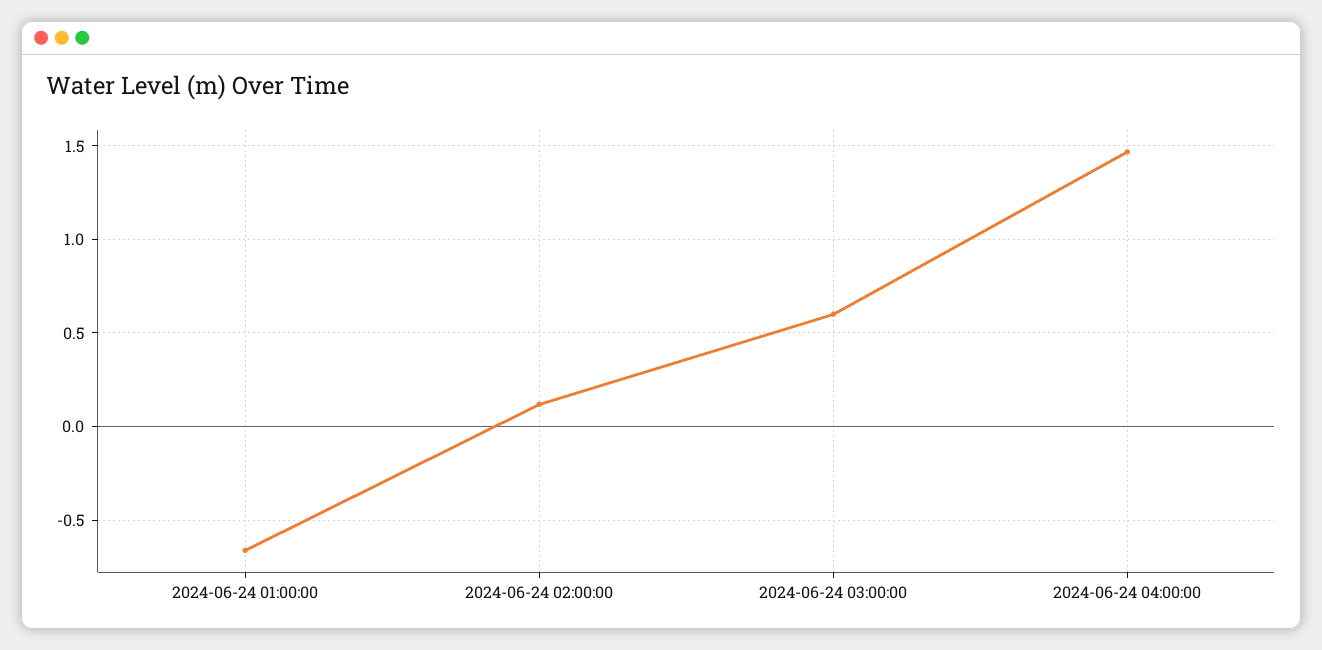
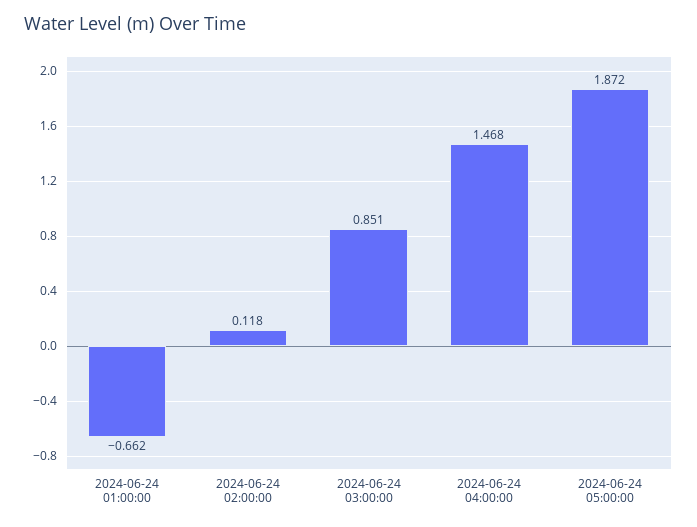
2024-06-24 03:00:00: 0.6 -> 0.851
2024-06-24 05:00:00: none -> 1.872

